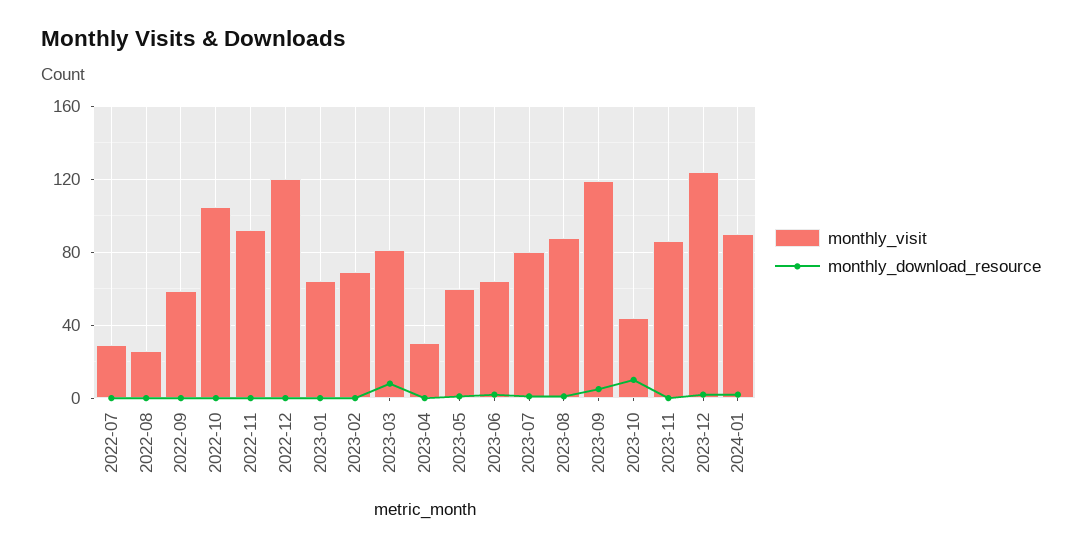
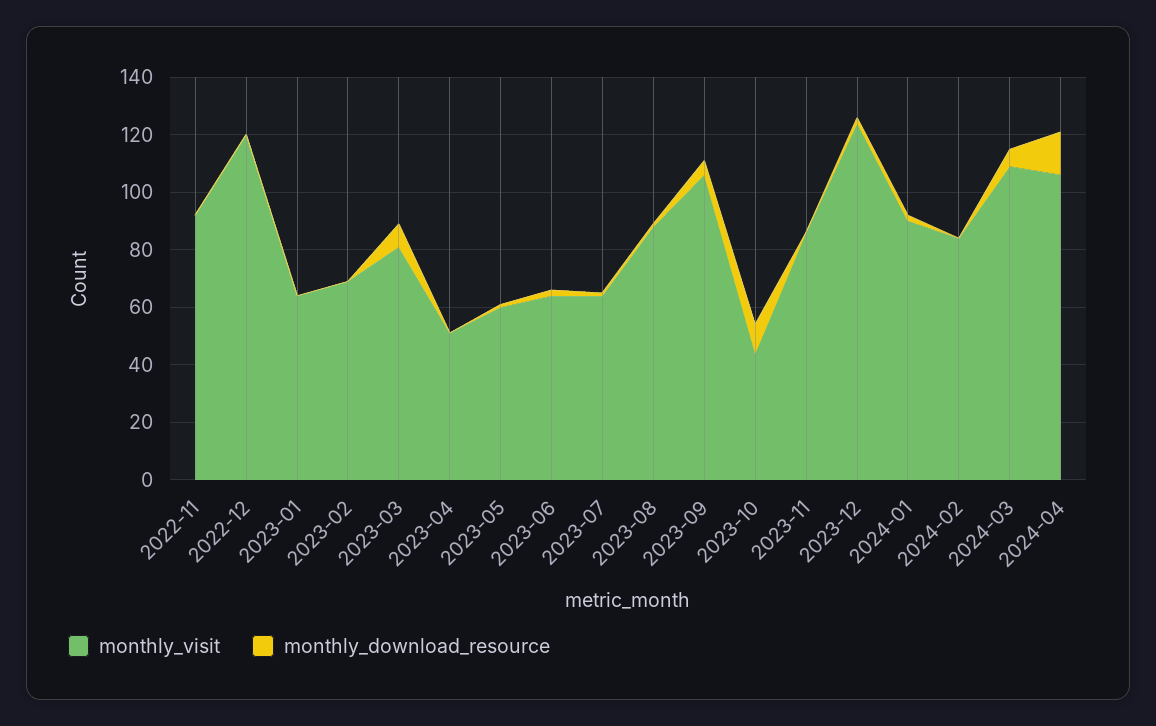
monthly_visit, 2022-07: 30 -> none
monthly_download_resource, 2022-07: 0 -> none
monthly_visit, 2022-08: 25 -> none
monthly_download_resource, 2022-08: 0 -> none
monthly_visit, 2022-09: 60 -> none
monthly_download_resource, 2022-09: 0 -> none
monthly_visit, 2022-10: 105 -> none
monthly_download_resource, 2022-10: 0 -> none
monthly_visit, 2023-04: 30 -> 50
monthly_visit, 2023-07: 80 -> 65
monthly_visit, 2023-09: 120 -> 105
monthly_visit, 2024-02: none -> 85
monthly_download_resource, 2024-02: none -> 0
monthly_visit, 2024-03: none -> 110
monthly_download_resource, 2024-03: none -> 5
monthly_visit, 2024-04: none -> 105
monthly_download_resource, 2024-04: none -> 15

